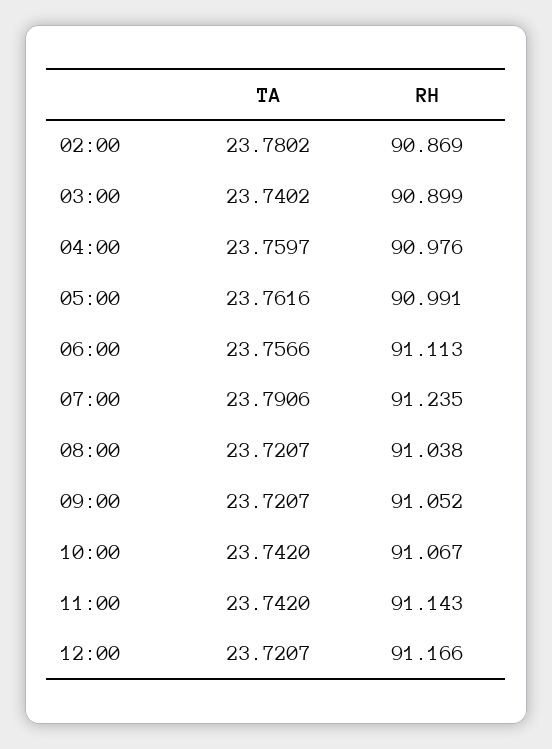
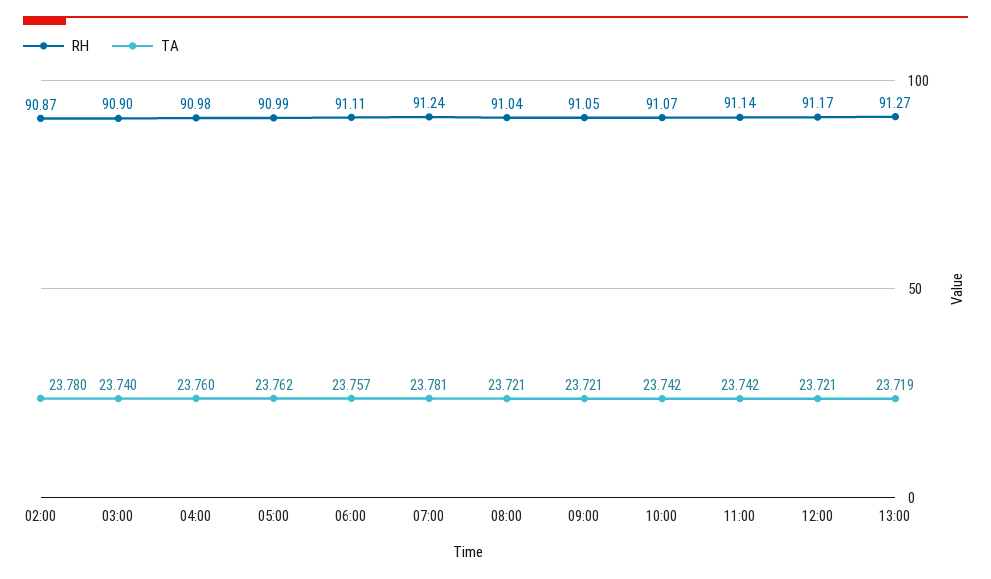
TA, 07:00: 23.7906 -> 23.781
RH, 13:00: none -> 91.27
TA, 13:00: none -> 23.719

